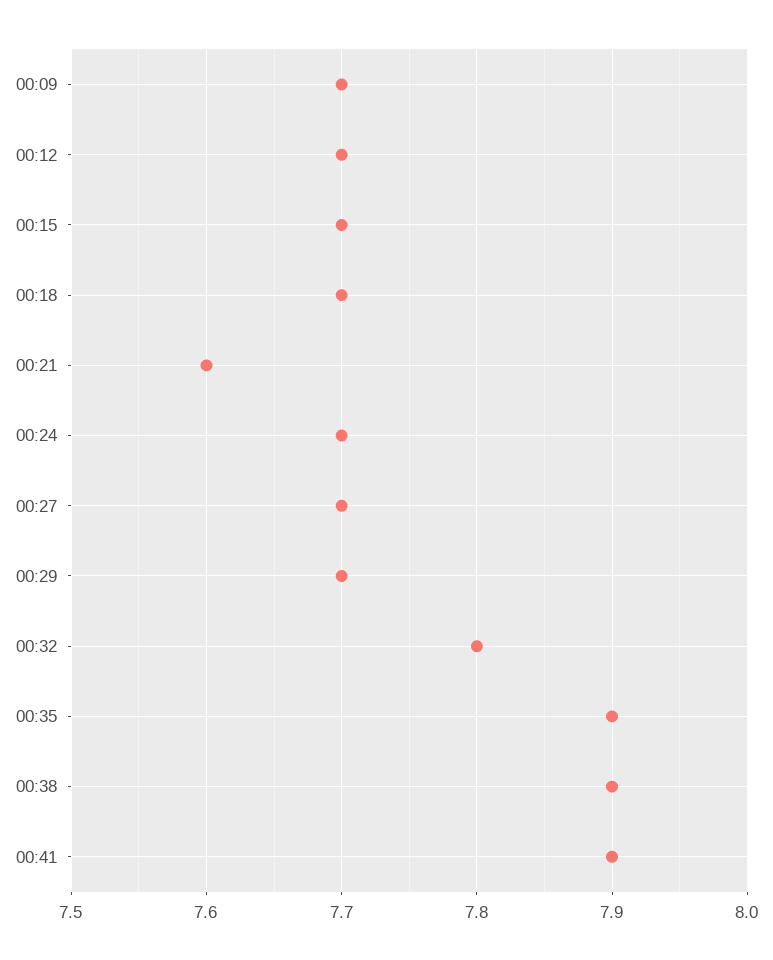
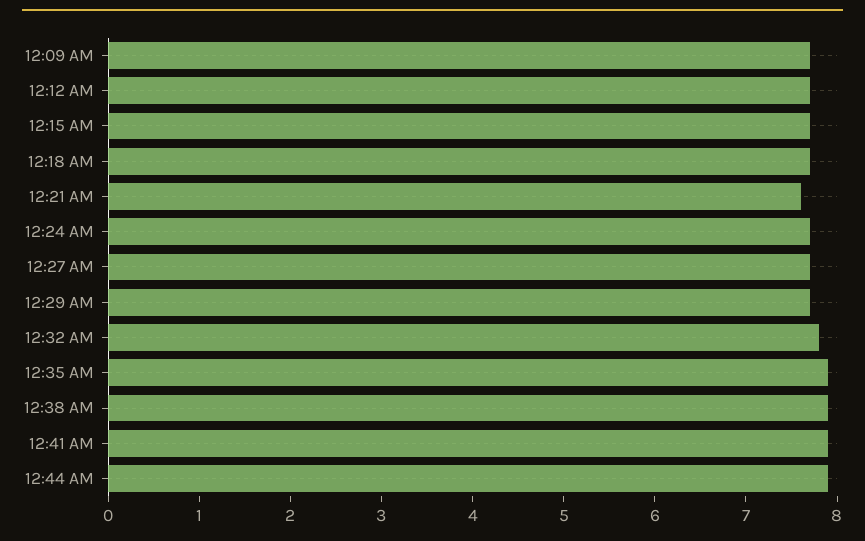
12:44 AM: none -> 7.9

